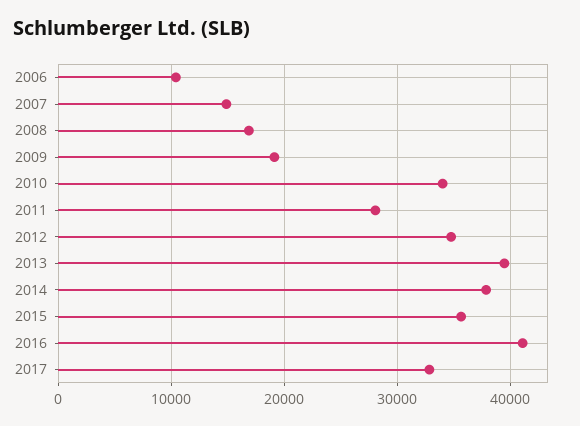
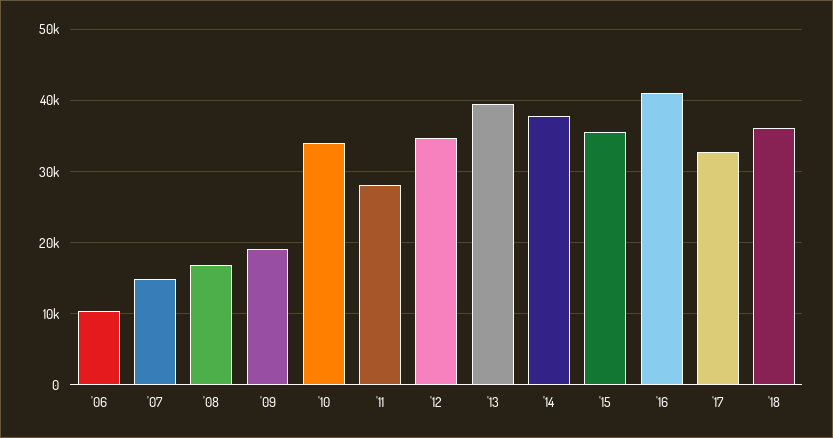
'18: none -> 36000

